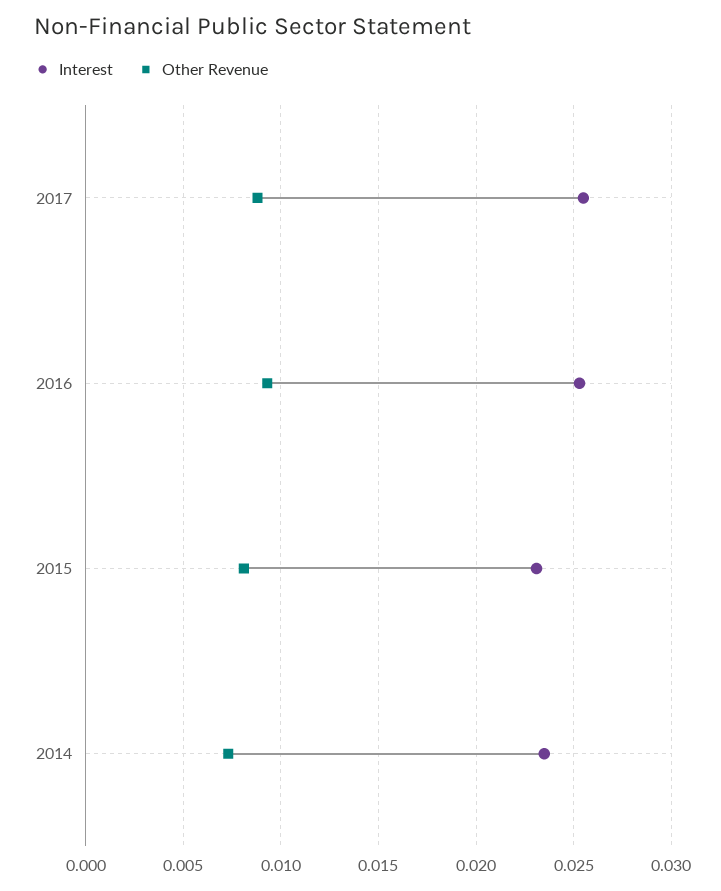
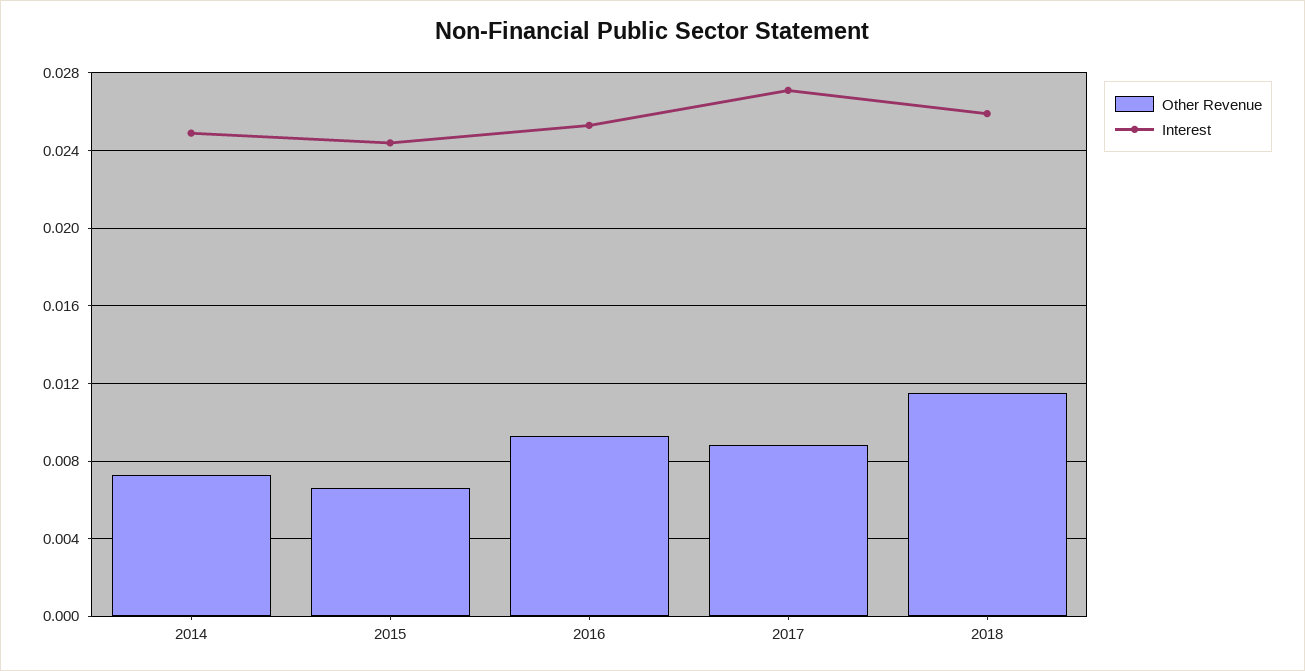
Interest, 2017: 0.0255 -> 0.027
Interest, 2015: 0.023 -> 0.0245
Other Revenue, 2015: 0.008 -> 0.0065
Interest, 2014: 0.0235 -> 0.025
Other Revenue, 2018: none -> 0.0115
Interest, 2018: none -> 0.026

